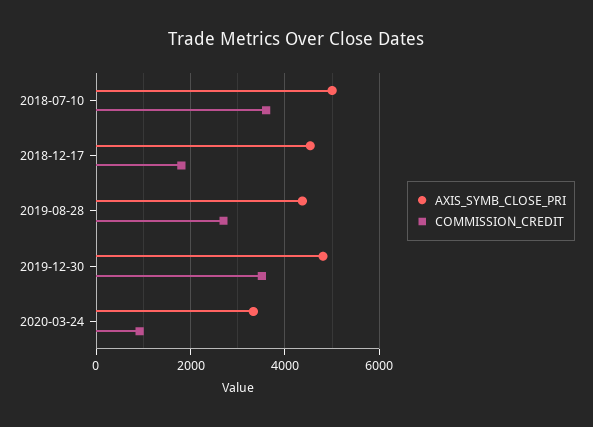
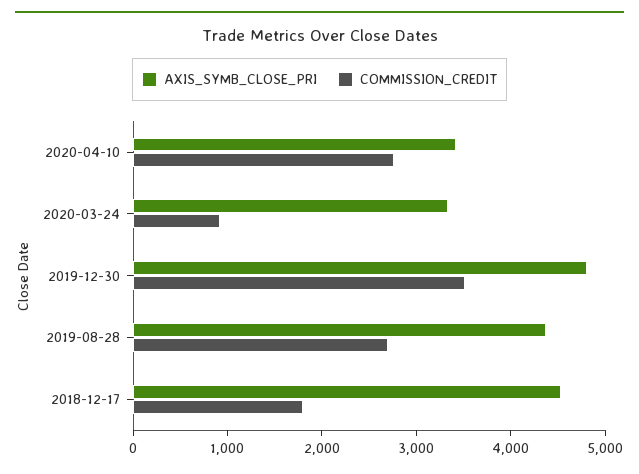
AXIS_SYMB_CLOSE_PRI, 2018-07-10: 5000 -> none
COMMISSION_CREDIT, 2018-07-10: 3600 -> none
AXIS_SYMB_CLOSE_PRI, 2020-04-10: none -> 3400
COMMISSION_CREDIT, 2020-04-10: none -> 2800

